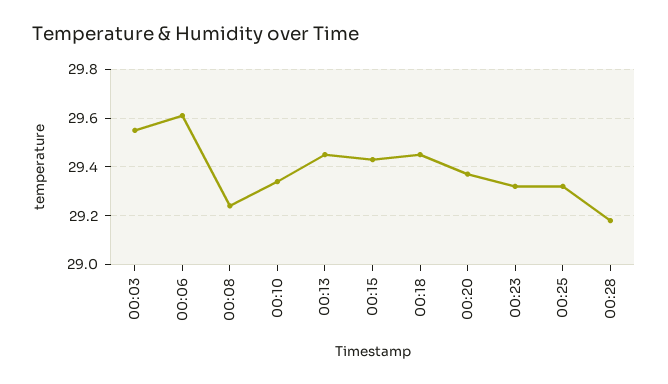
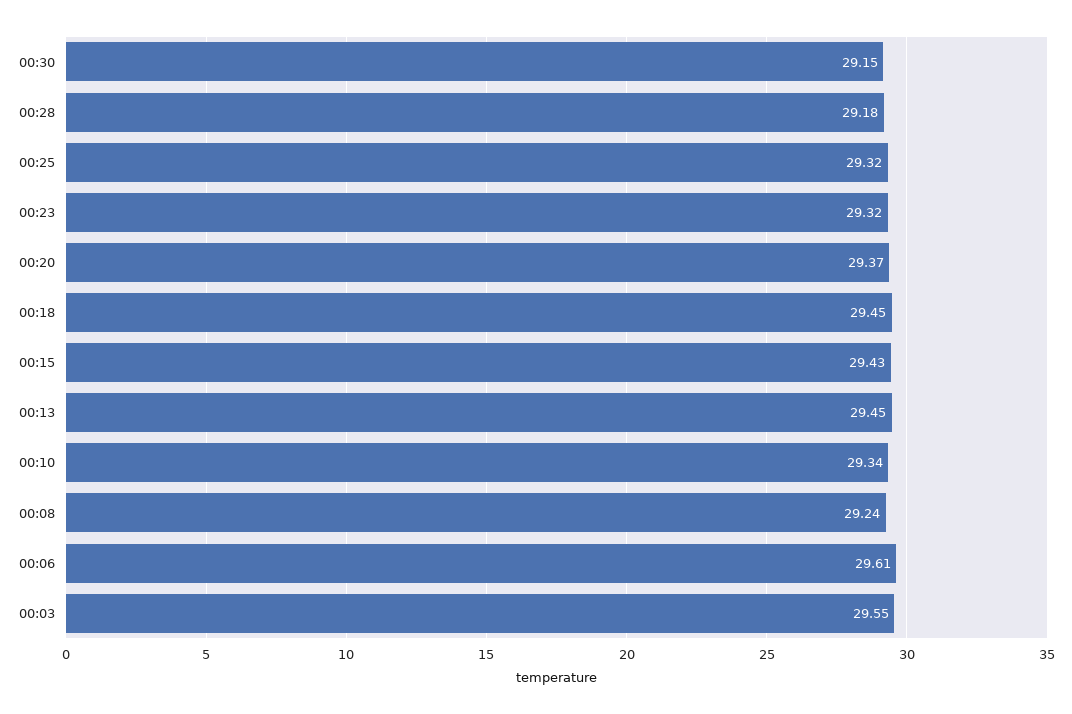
00:30: none -> 29.15

